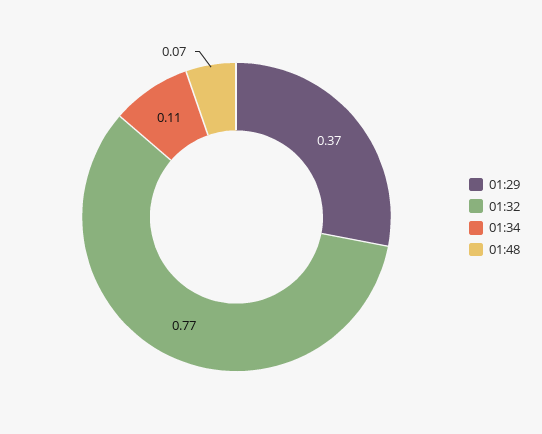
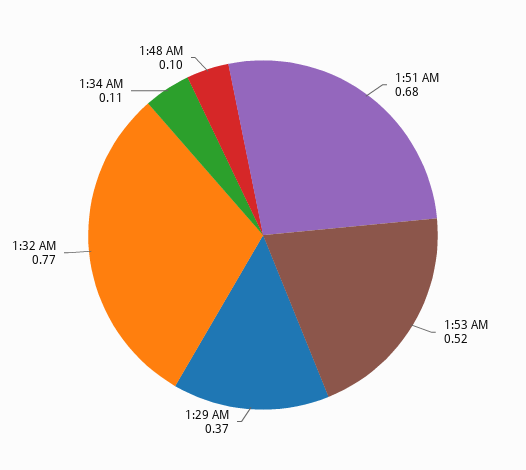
01:48: 0.07 -> 0.1
1:51 AM: none -> 0.68
1:53 AM: none -> 0.52

